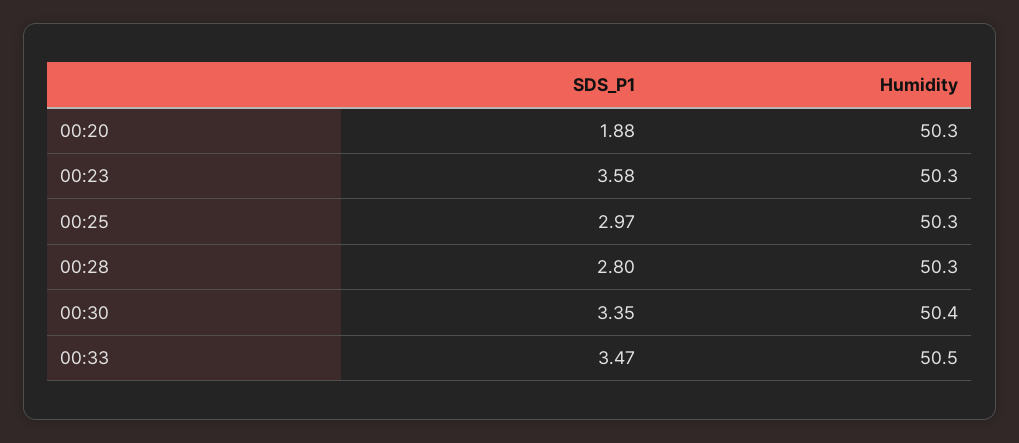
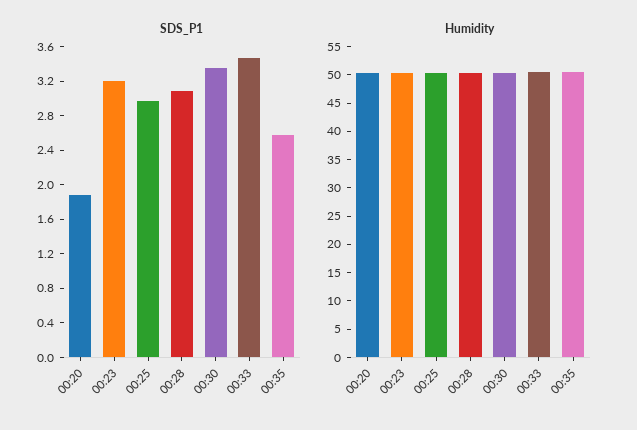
SDS_P1, 00:23: 3.58 -> 3.2
SDS_P1, 00:28: 2.8 -> 3.1
SDS_P1, 00:35: none -> 2.6
Humidity, 00:35: none -> 50

